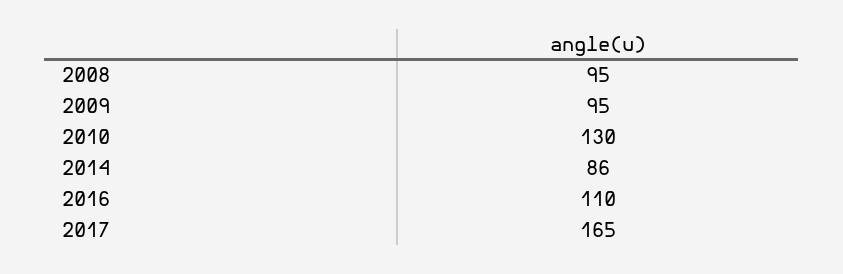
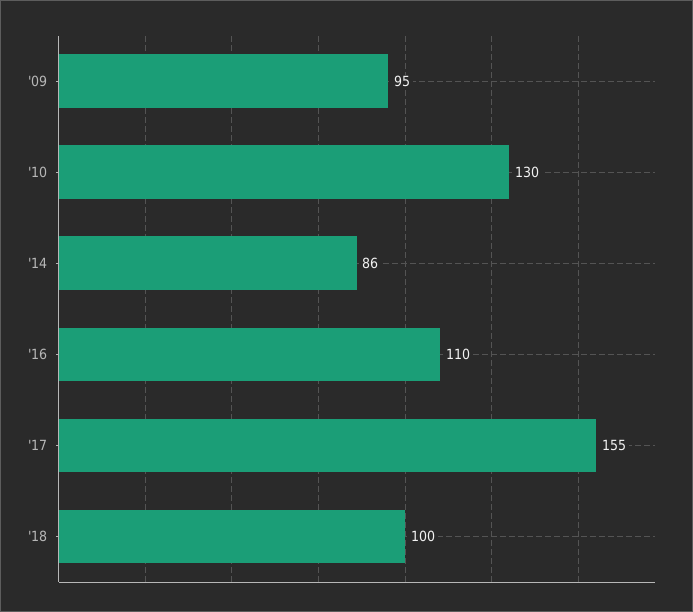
2008: 95 -> none
2017: 165 -> 155
'18: none -> 100

